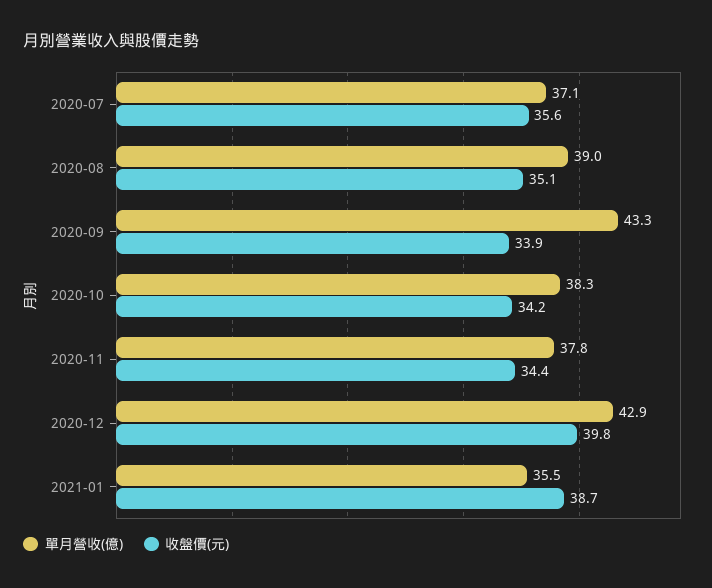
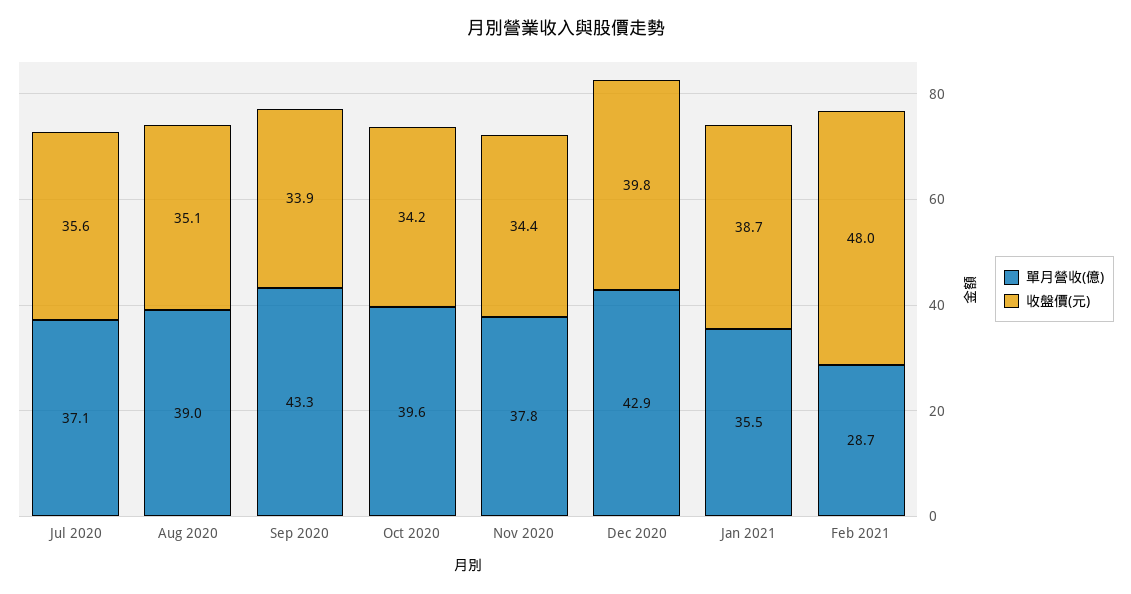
單月營收(億), 2020-10: 38.3 -> 39.6
單月營收(億), Feb 2021: none -> 28.7
收盤價(元), Feb 2021: none -> 48

